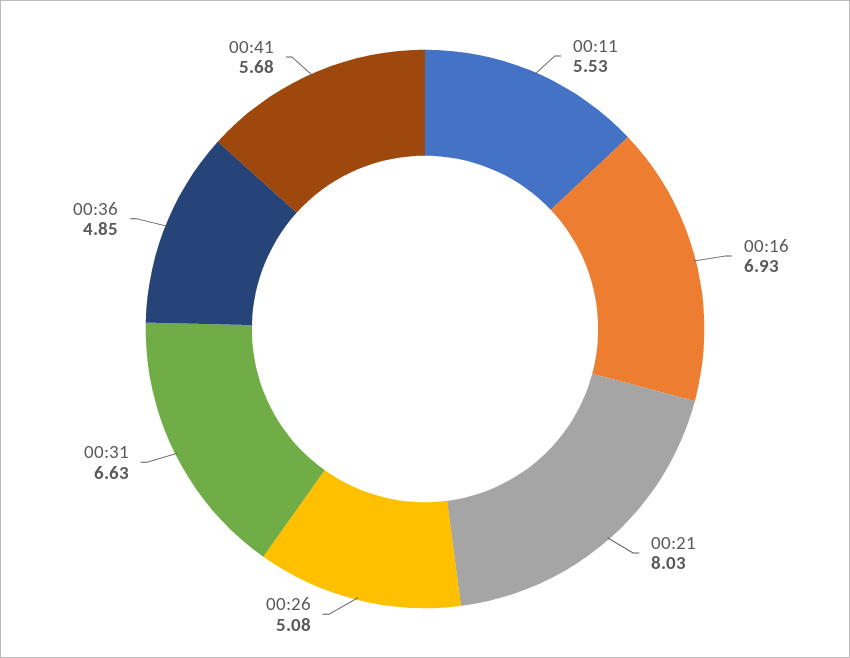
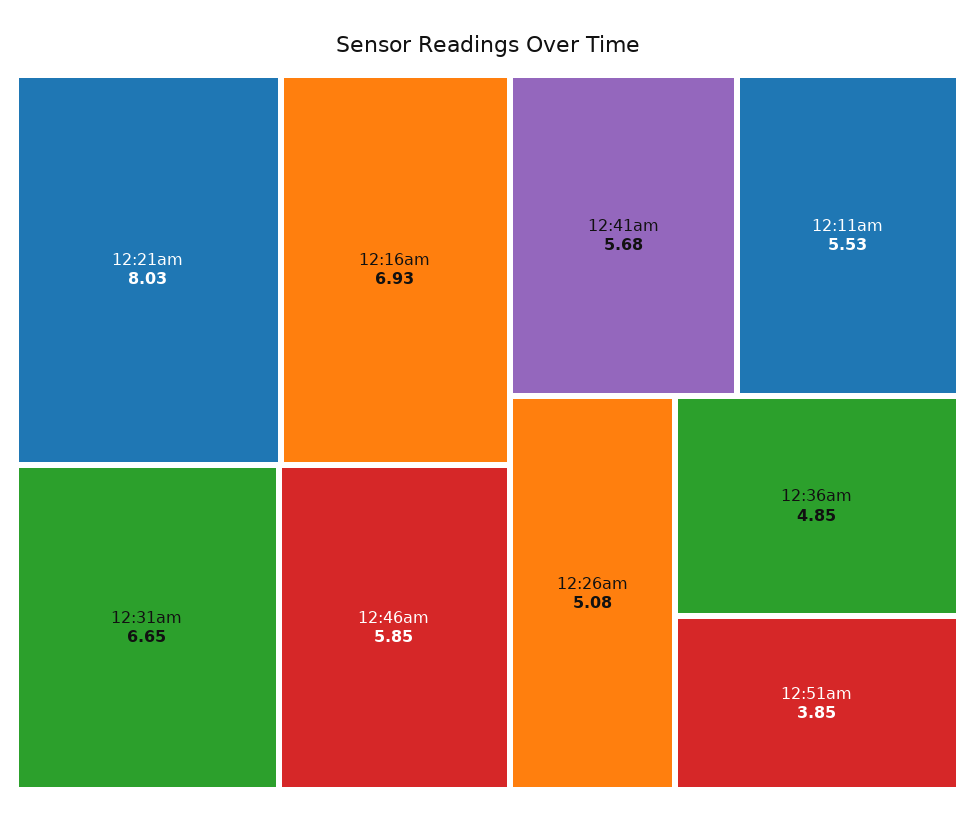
00:31: 6.63 -> 6.65
12:46am: none -> 5.85
12:51am: none -> 3.85

